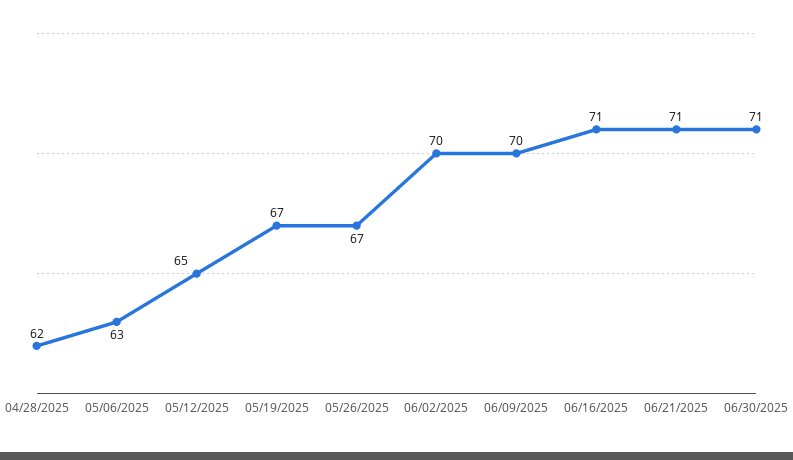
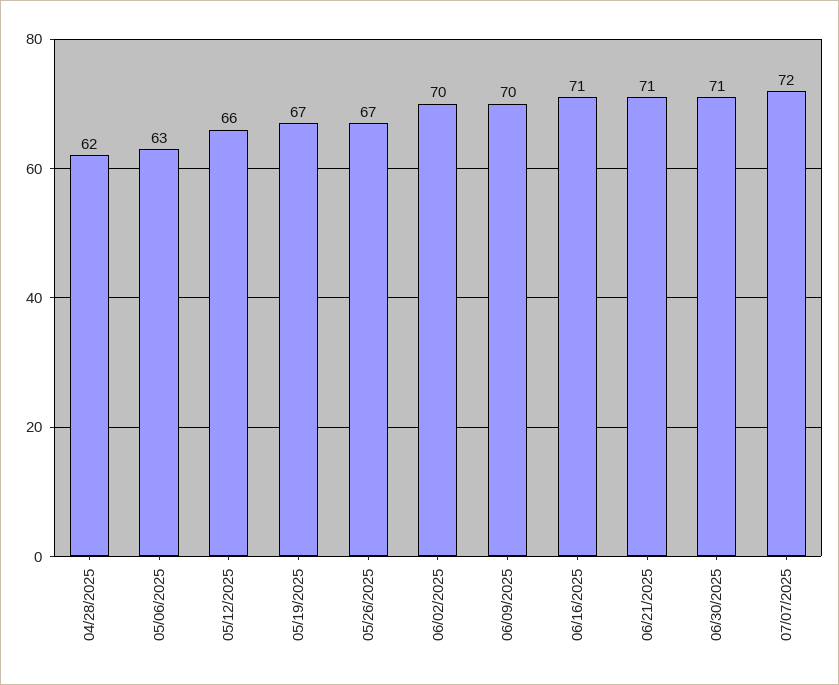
05/12/2025: 65 -> 66
07/07/2025: none -> 72

